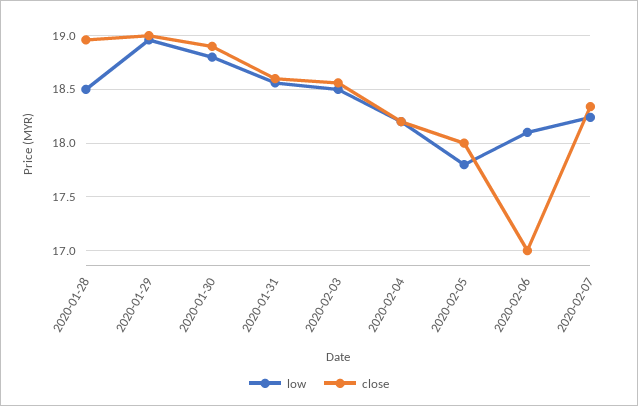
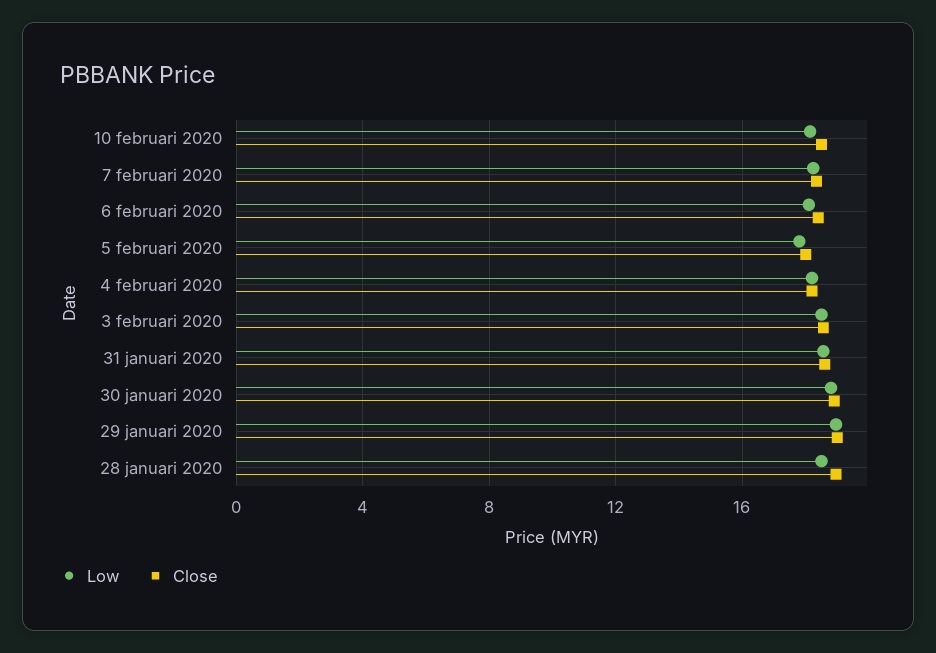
close, 2020-02-06: 17 -> 18.5
low, 10 februari 2020: none -> 18
close, 10 februari 2020: none -> 18.5

